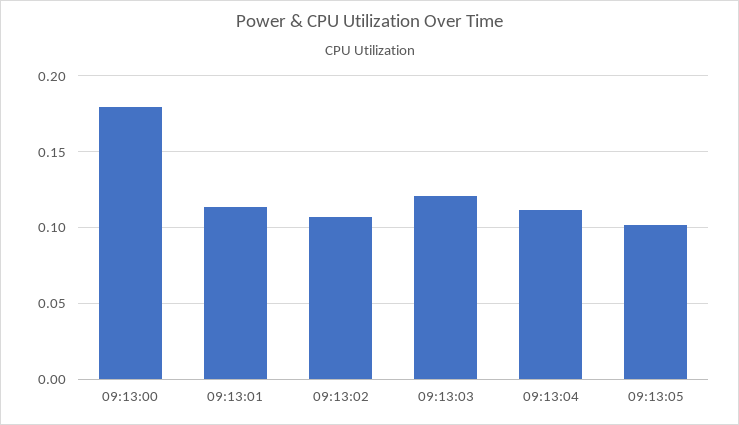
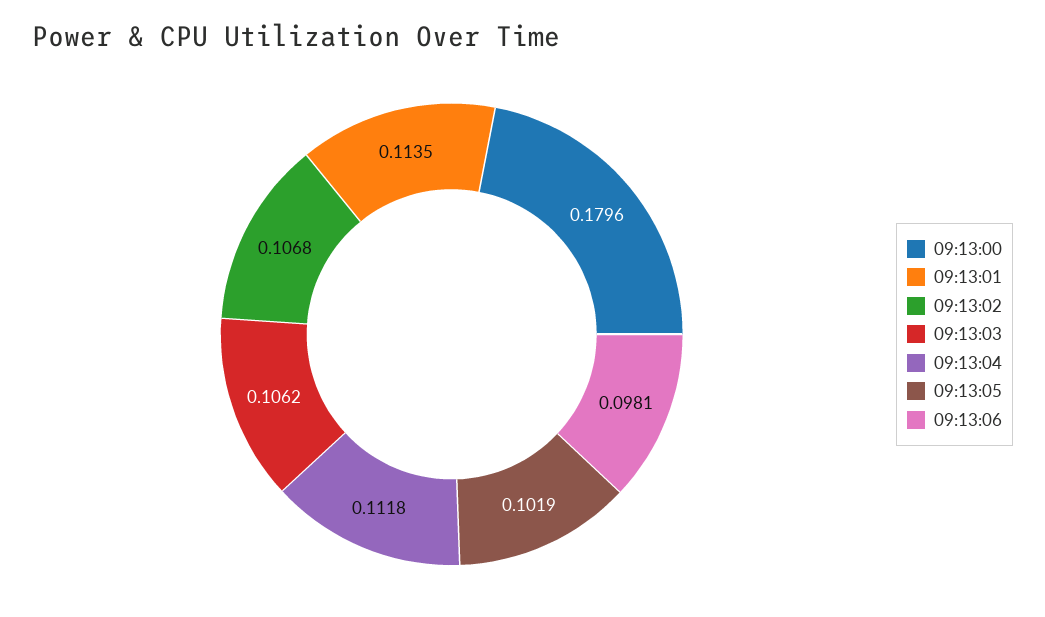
09:13:03: 0.12 -> 0.1062
09:13:06: none -> 0.0981

